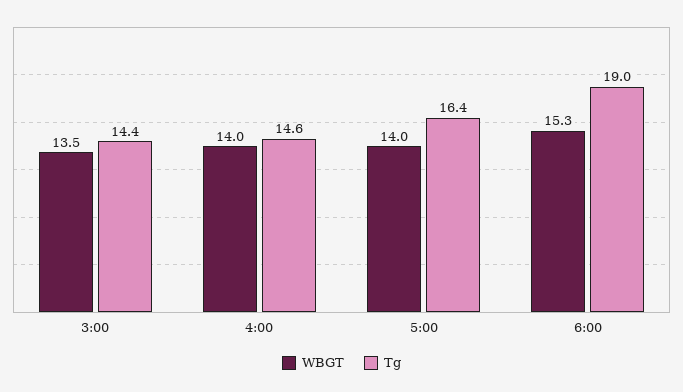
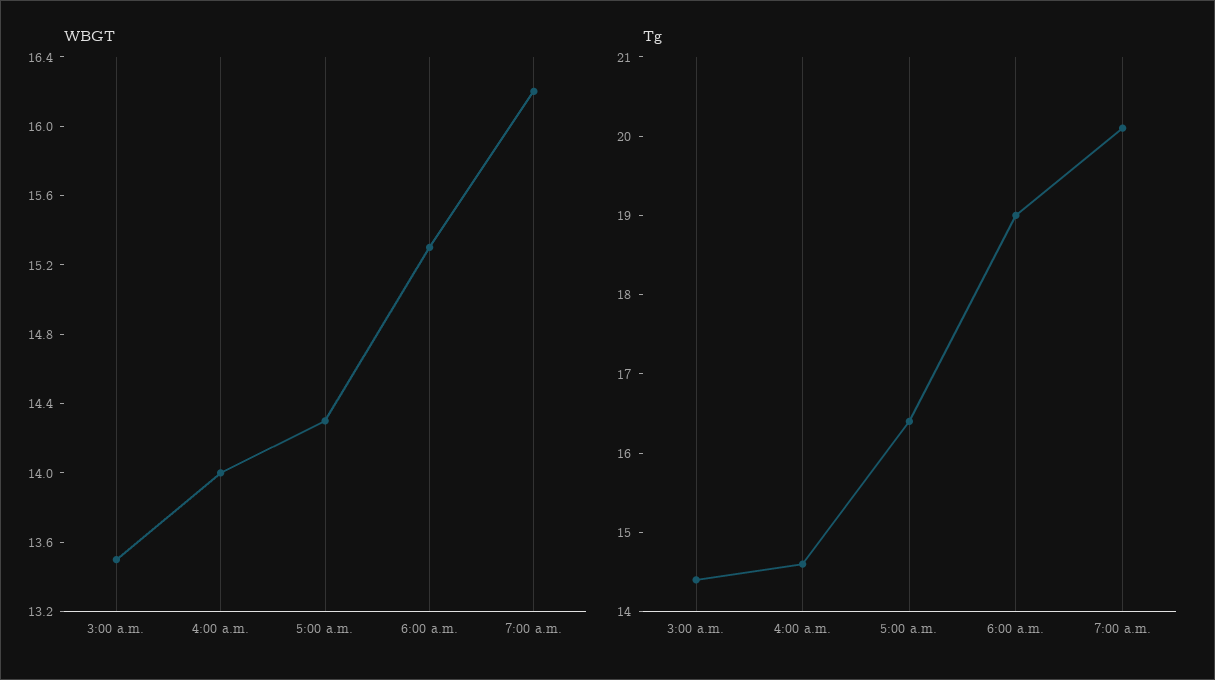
WBGT, 5:00: 14 -> 14.3
WBGT, 7:00 a.m.: none -> 16.2
Tg, 7:00 a.m.: none -> 20

